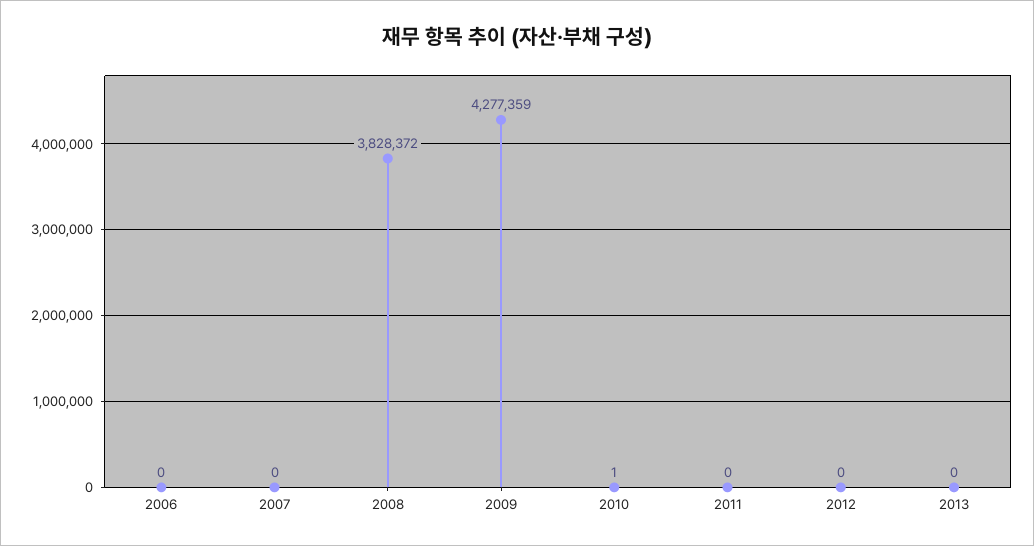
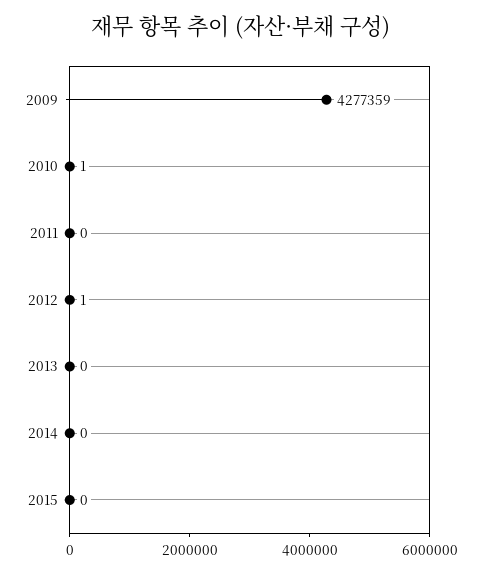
2006: 0 -> none
2007: 0 -> none
2008: 3828372 -> none
2012: 0 -> 1
2014: none -> 0
2015: none -> 0

